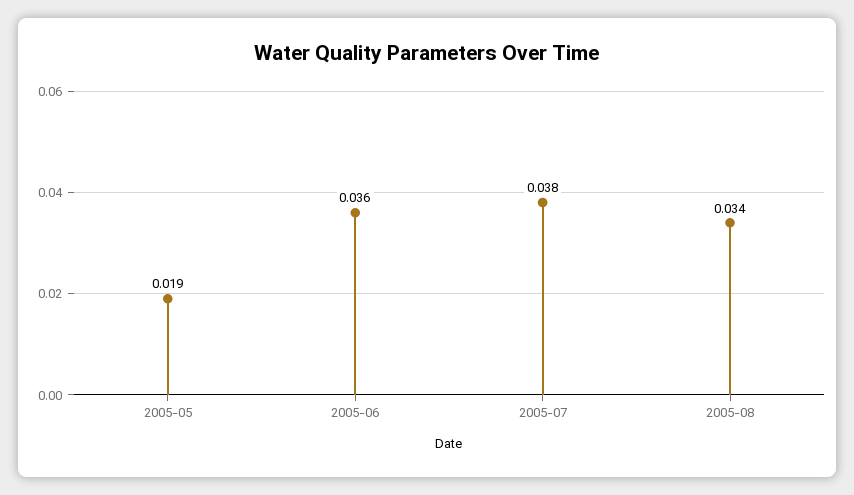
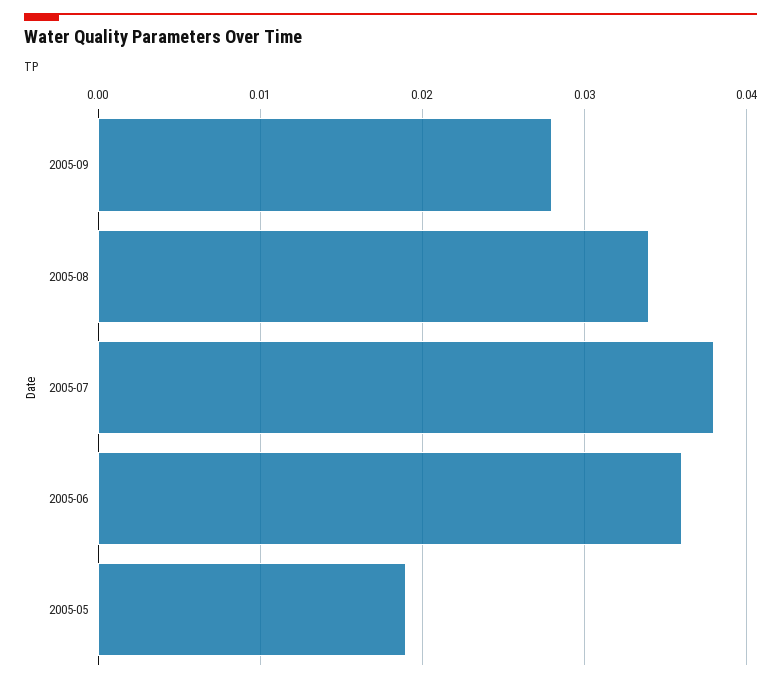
2005-09: none -> 0.028

